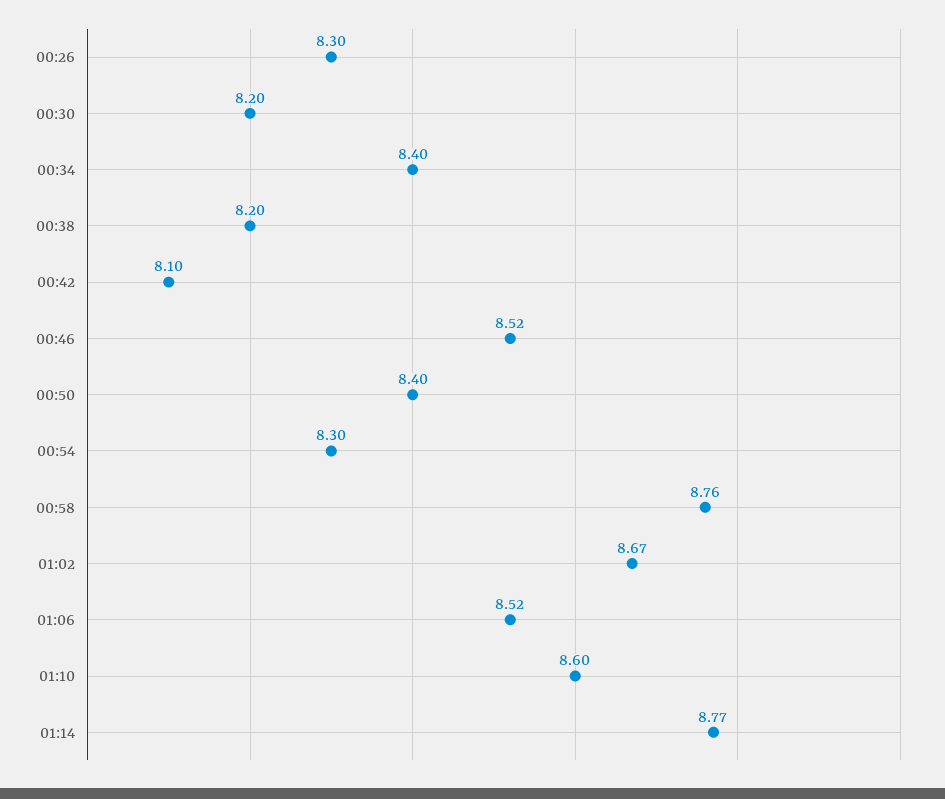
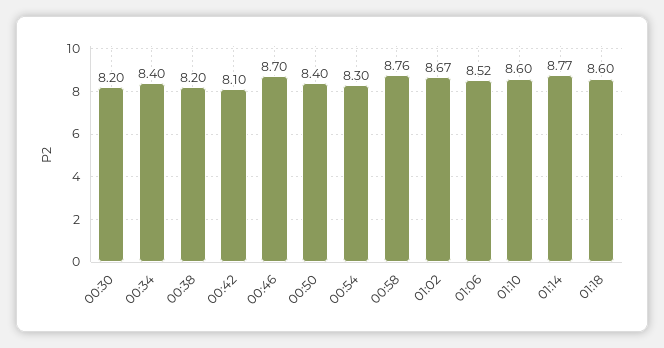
00:26: 8.3 -> none
00:46: 8.52 -> 8.7
01:18: none -> 8.6

